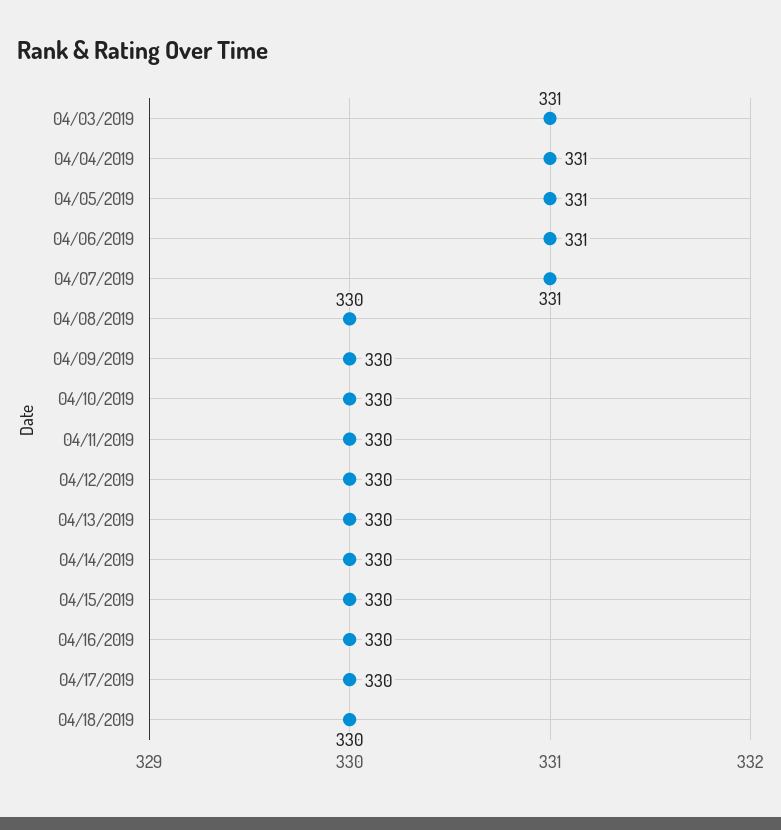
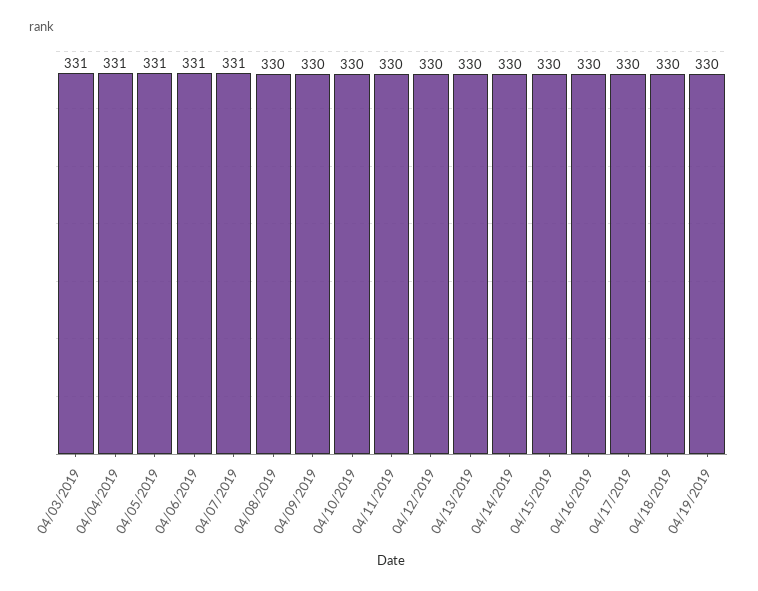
04/19/2019: none -> 330

